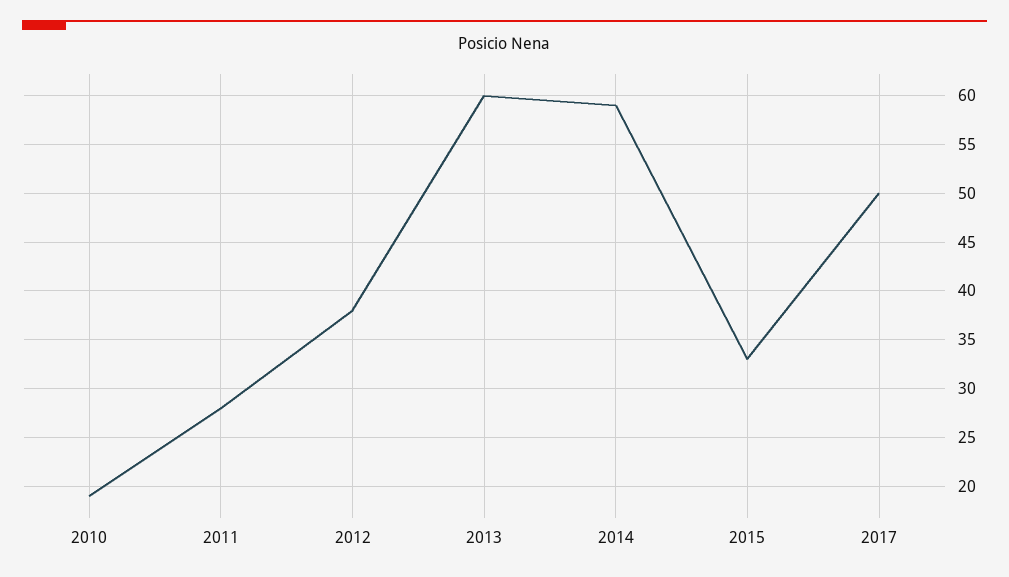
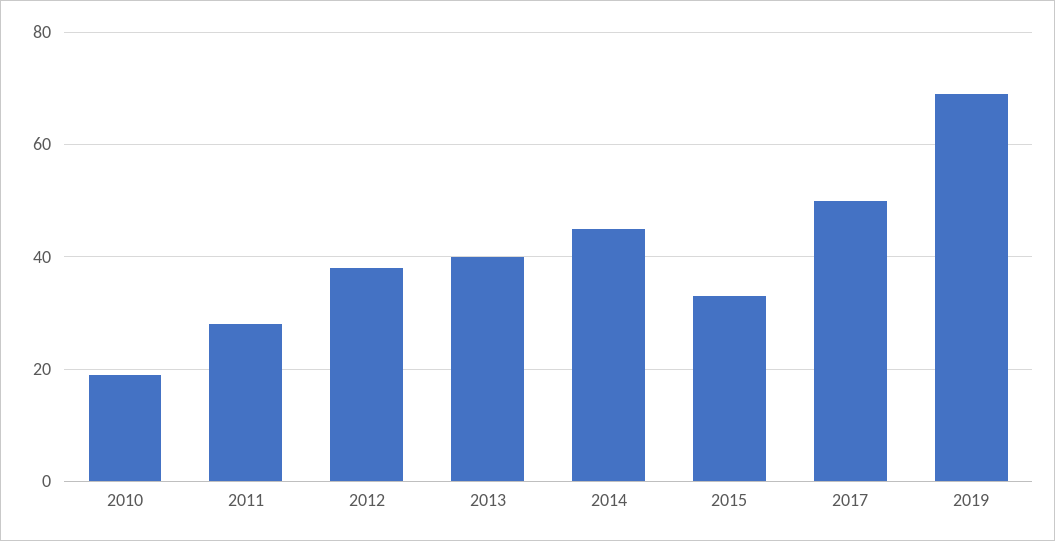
2013: 60 -> 40
2014: 59 -> 45
2019: none -> 70

